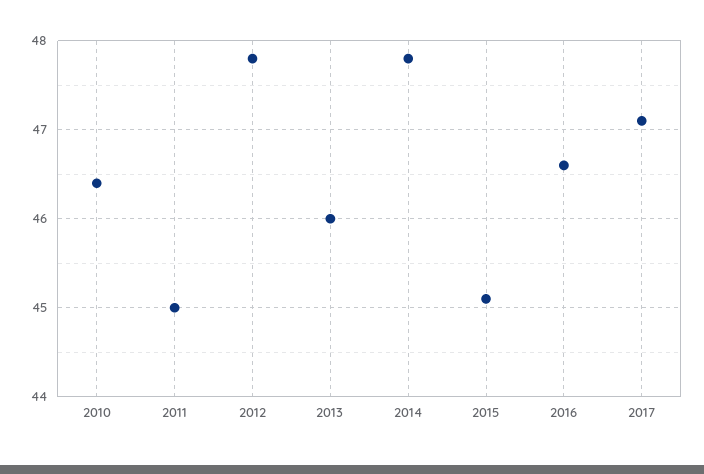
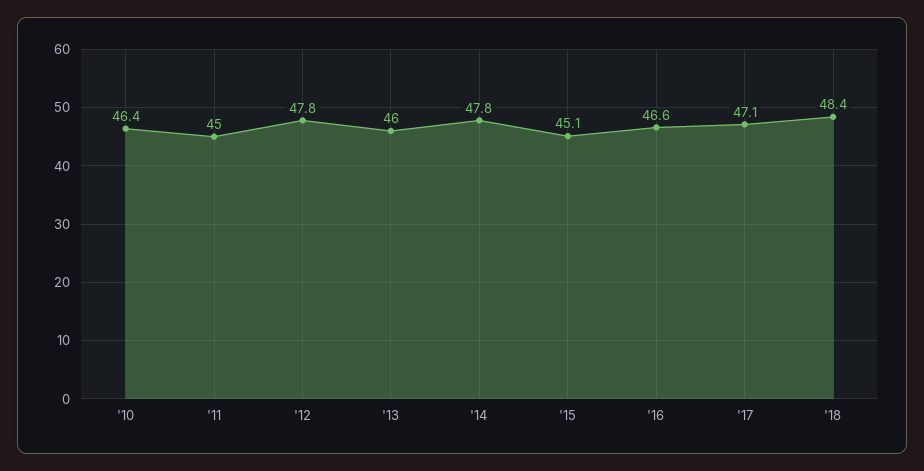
'18: none -> 48.4

